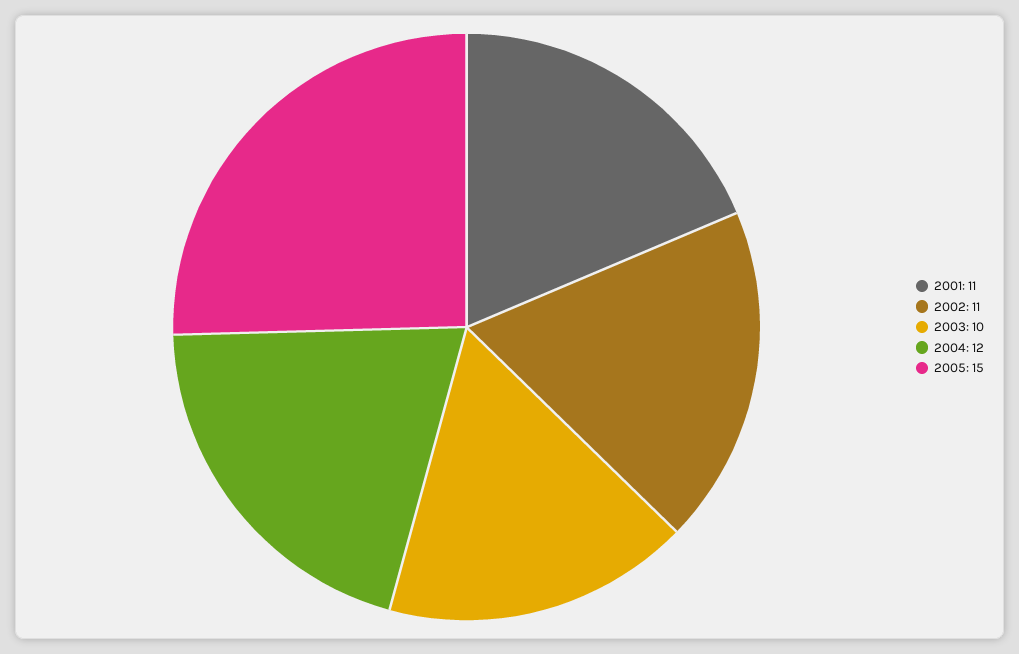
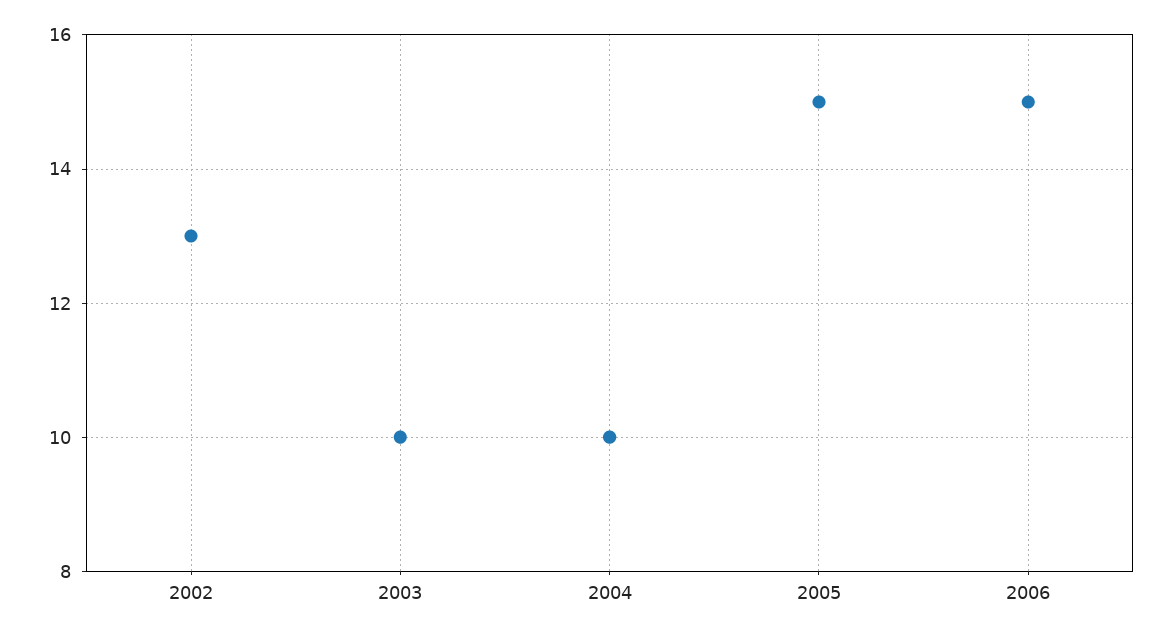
2001: 11 -> none
2002: 11 -> 13
2004: 12 -> 10
2006: none -> 15

